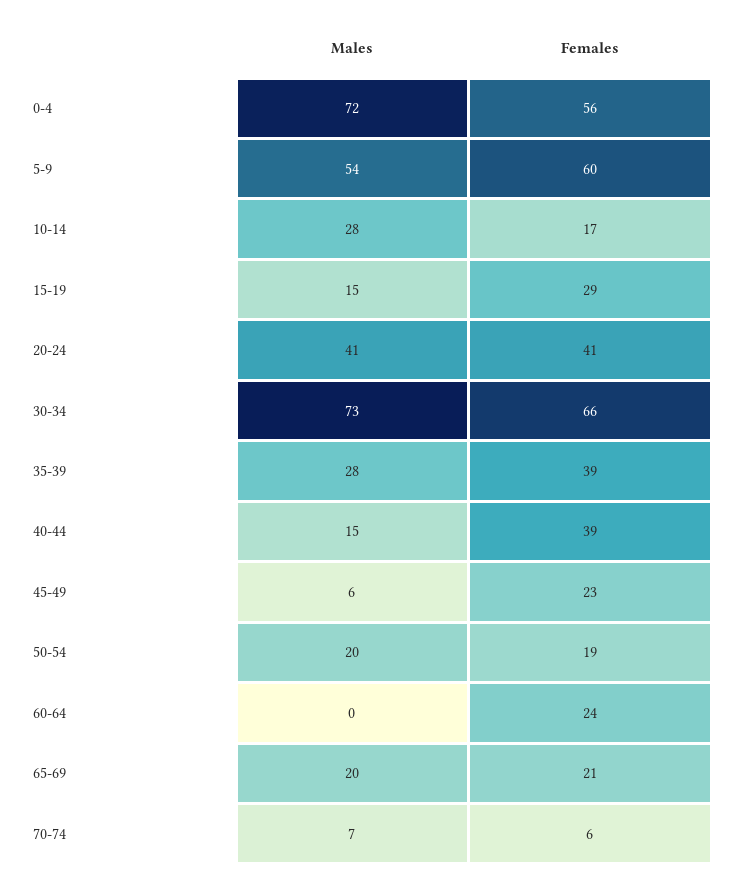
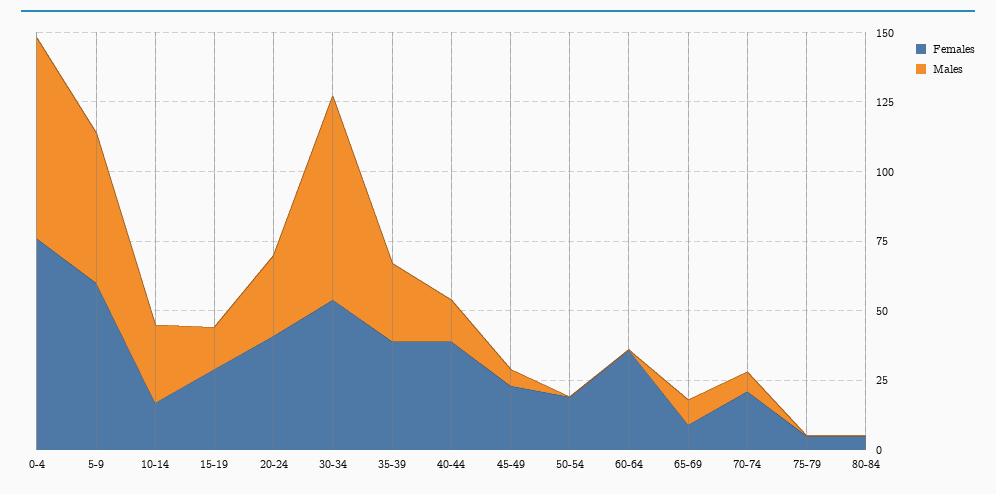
Females, 0-4: 56 -> 75
Males, 20-24: 41 -> 30
Females, 30-34: 66 -> 55
Males, 50-54: 20 -> 0
Females, 60-64: 24 -> 35
Males, 65-69: 20 -> 10
Females, 65-69: 21 -> 10
Females, 70-74: 6 -> 20
Females, 75-79: none -> 5
Males, 75-79: none -> 0
Females, 80-84: none -> 5
Males, 80-84: none -> 0

